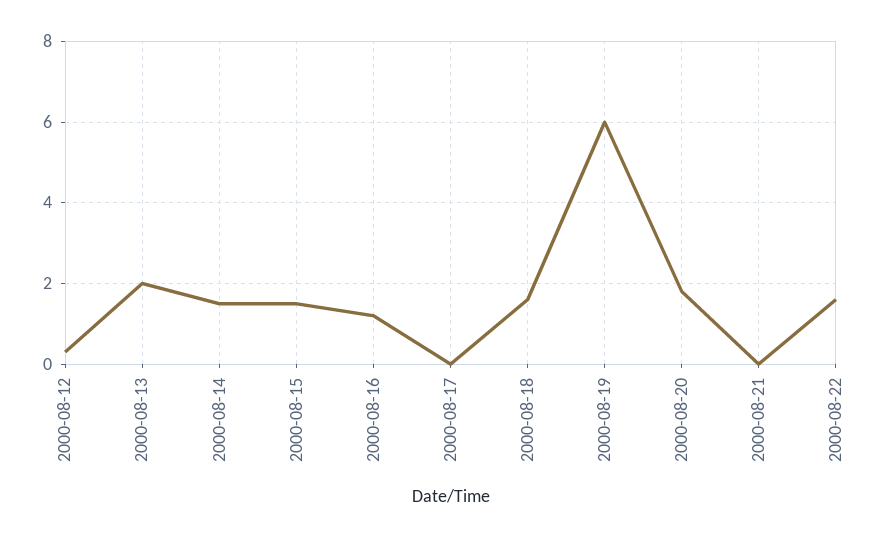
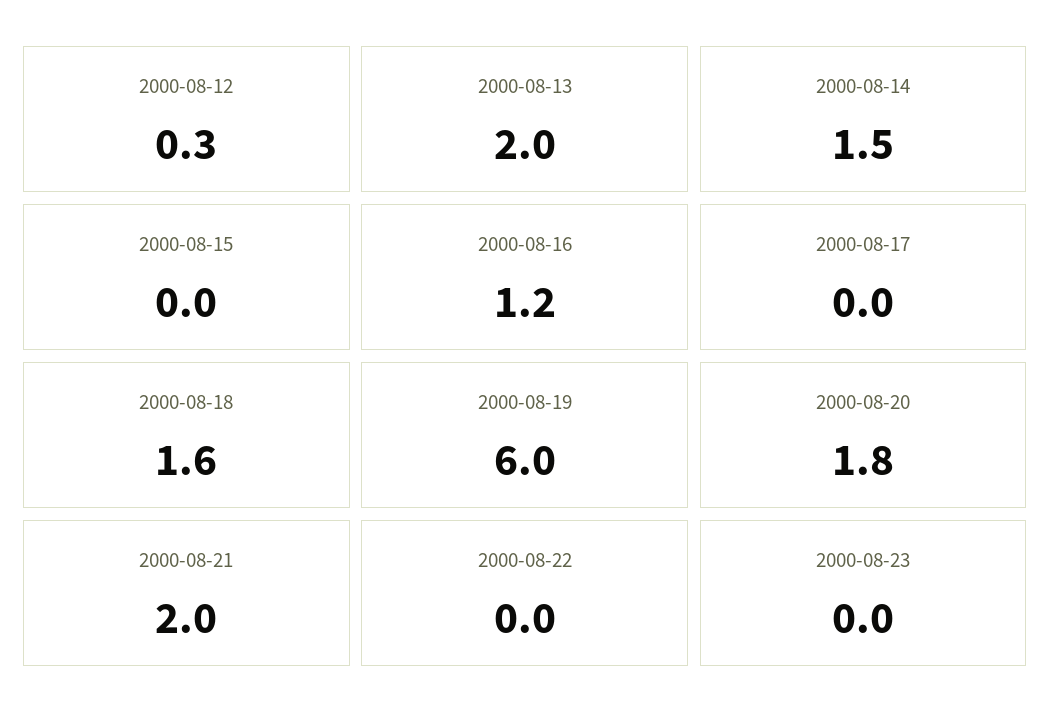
2000-08-15: 1.5 -> 0
2000-08-21: 0 -> 2
2000-08-22: 1.5 -> 0
2000-08-23: none -> 0

